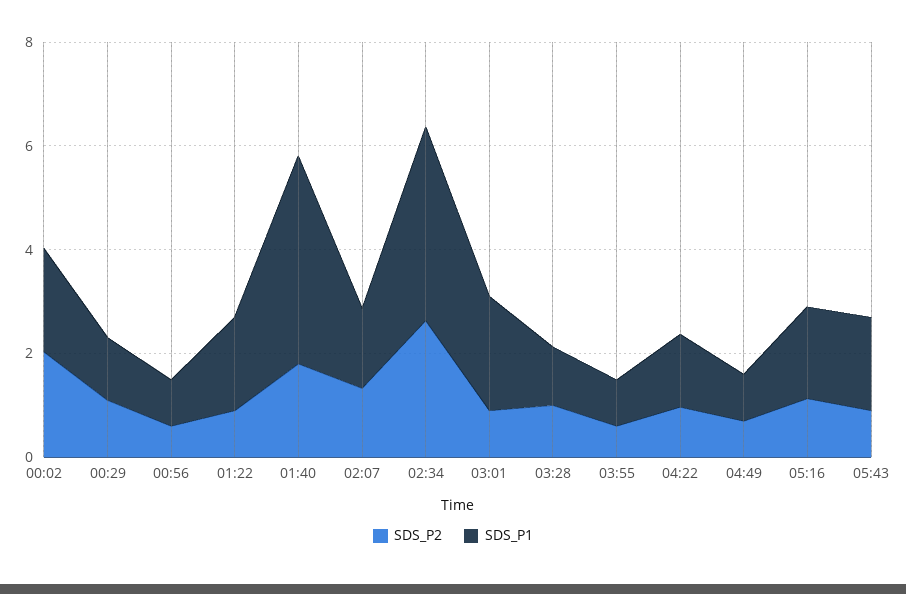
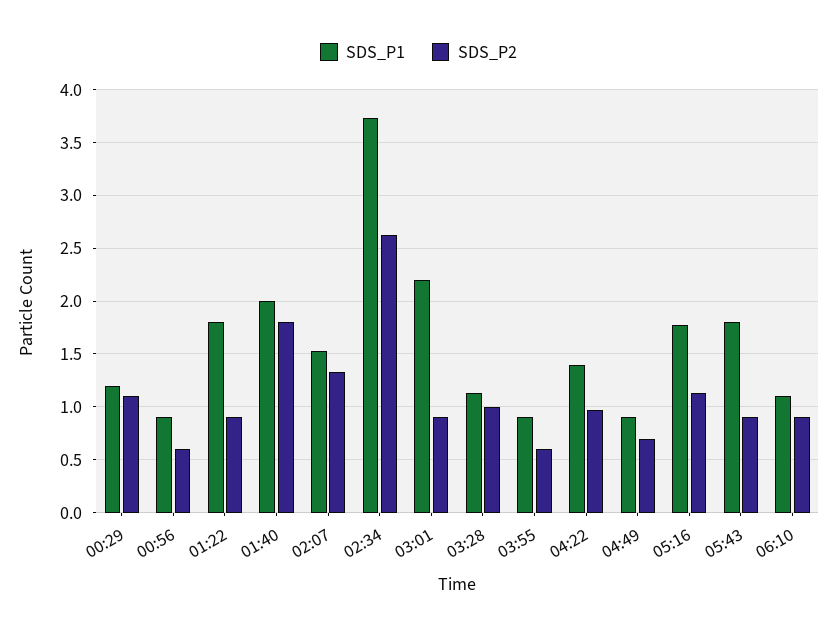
SDS_P2, 00:02: 2 -> none
SDS_P1, 00:02: 2 -> none
SDS_P1, 01:40: 4 -> 2
SDS_P1, 06:10: none -> 1.1
SDS_P2, 06:10: none -> 0.9

